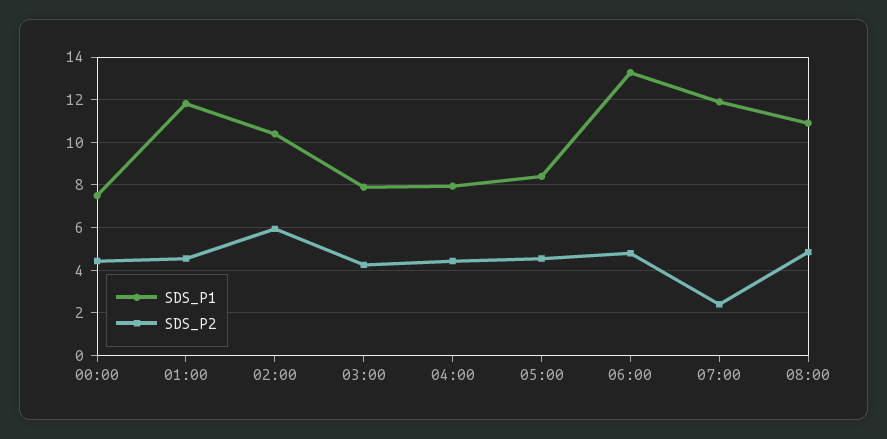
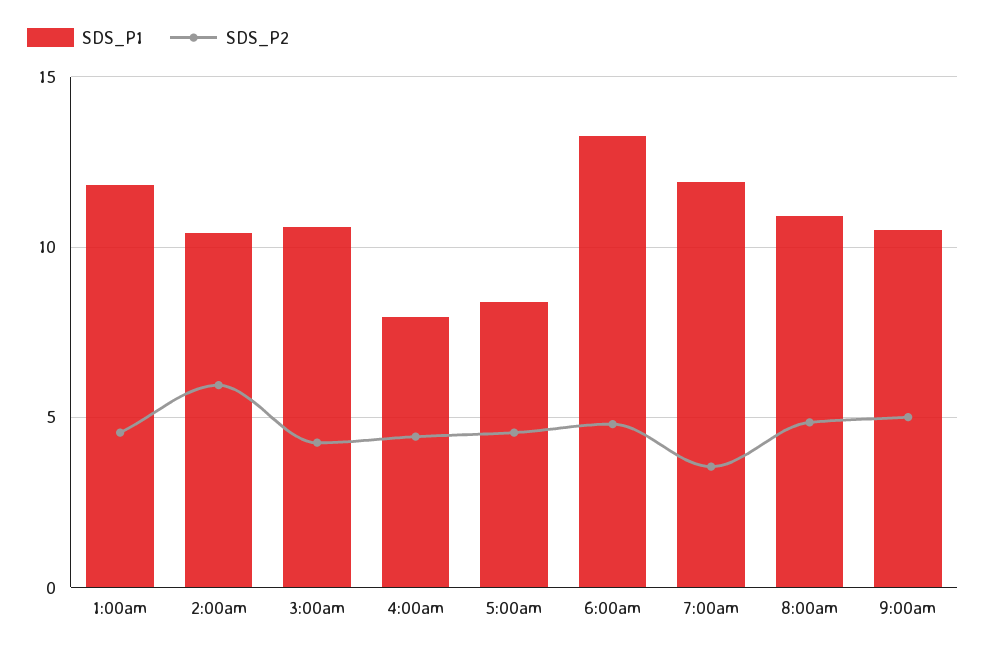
SDS_P1, 00:00: 7.5 -> none
SDS_P2, 00:00: 4.5 -> none
SDS_P1, 03:00: 8 -> 10.5
SDS_P2, 07:00: 2.5 -> 3.5
SDS_P1, 9:00am: none -> 10.5
SDS_P2, 9:00am: none -> 5

